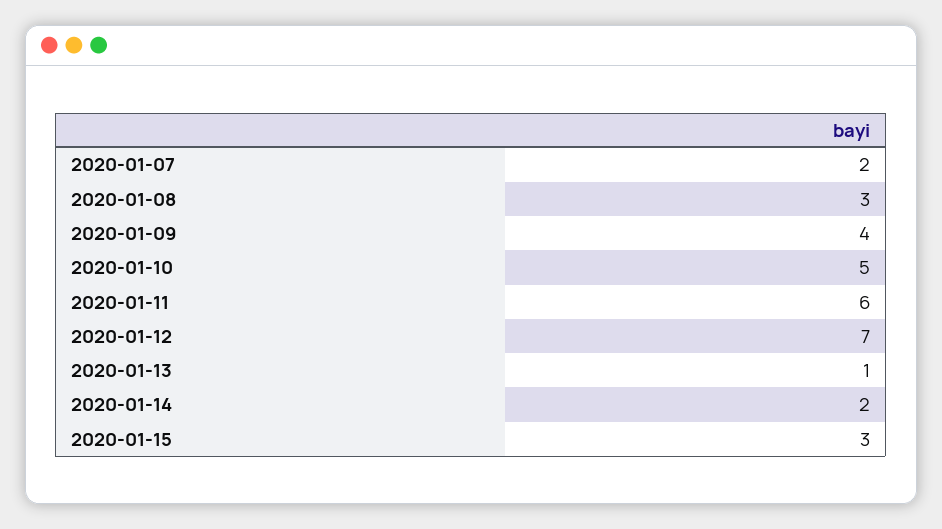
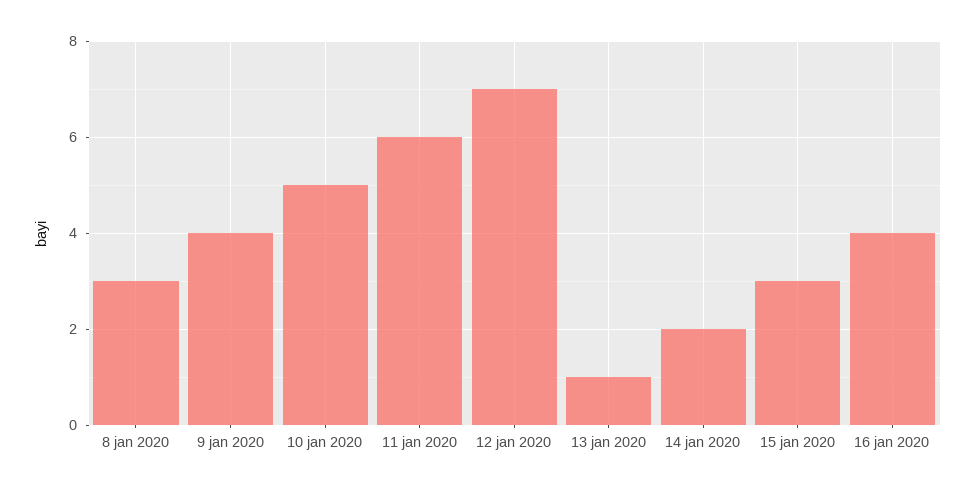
2020-01-07: 2 -> none
16 jan 2020: none -> 4

